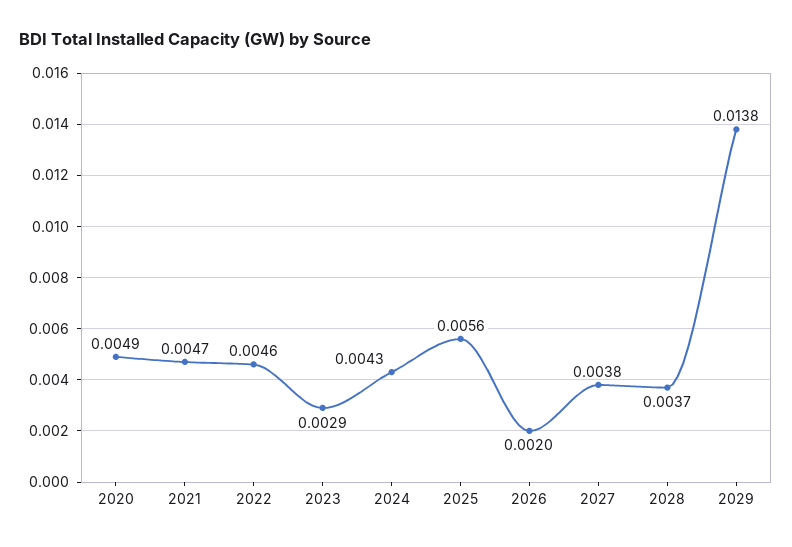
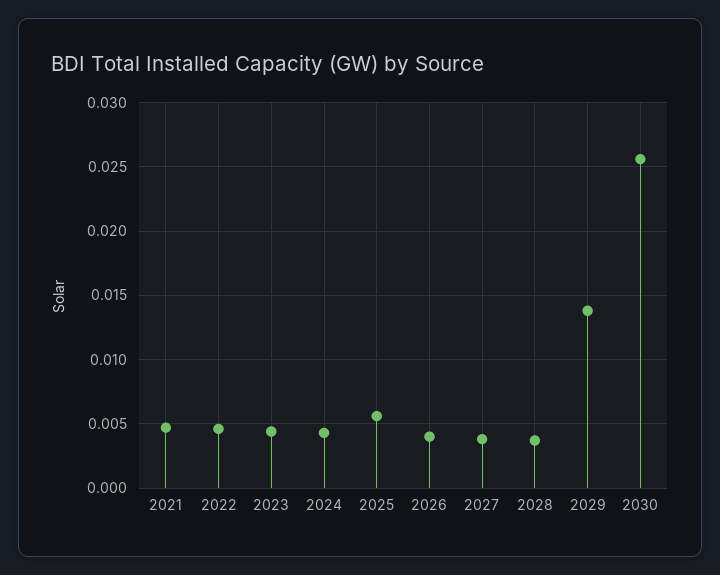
2020: 0.0049 -> none
2023: 0.0029 -> 0.0045
2026: 0.002 -> 0.004
2030: none -> 0.0255

